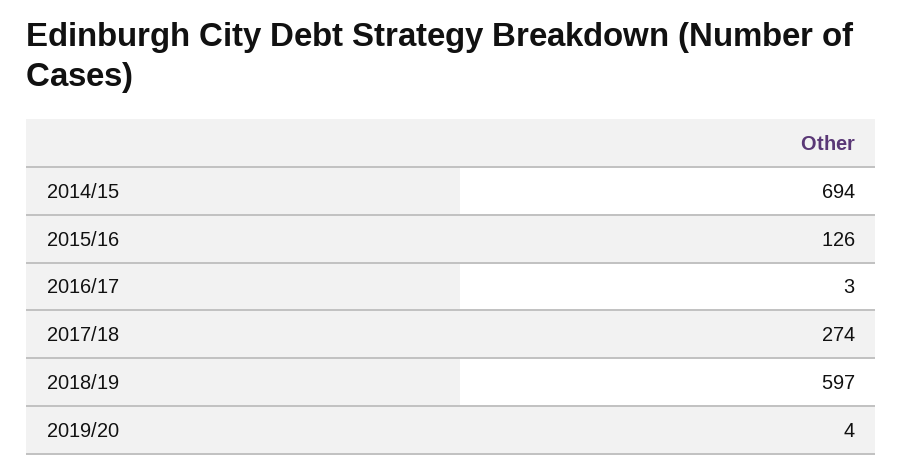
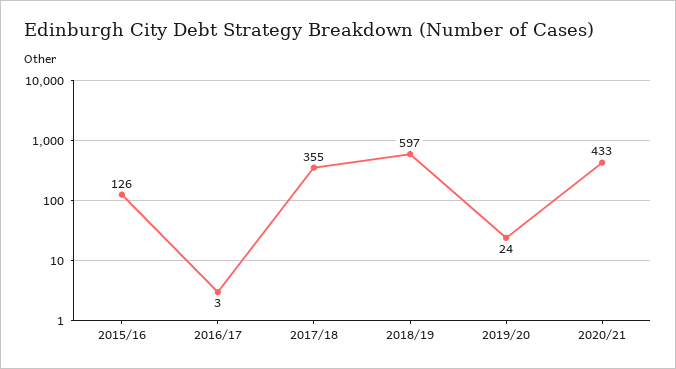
2014/15: 694 -> none
2017/18: 274 -> 355
2019/20: 4 -> 24
2020/21: none -> 433

